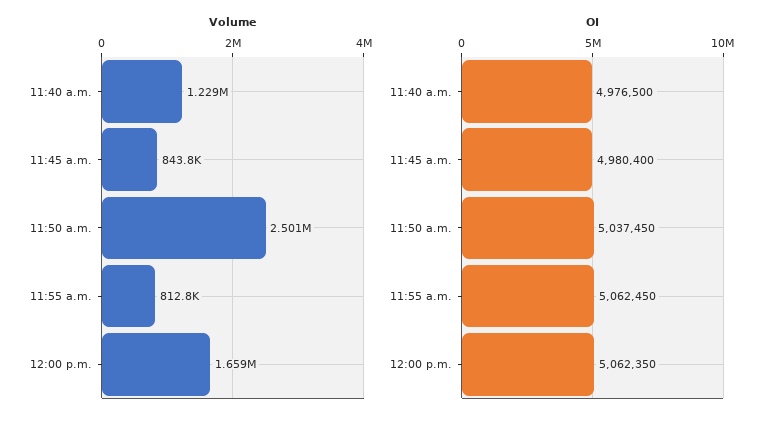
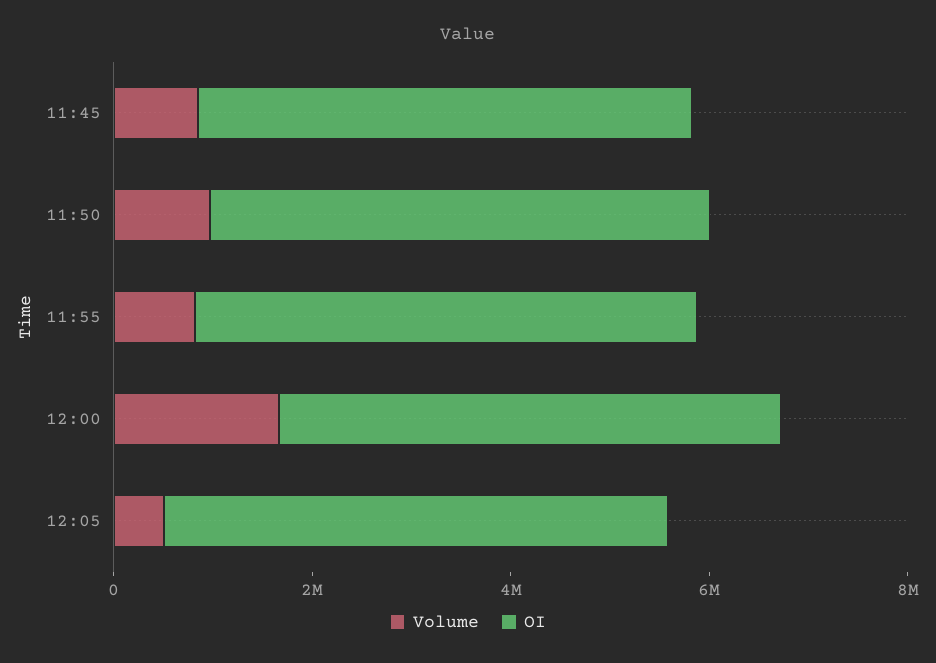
Volume, 11:40 a.m.: 1229000 -> none
Volume, 11:50 a.m.: 2501000 -> 1000000
OI, 11:40 a.m.: 4976500 -> none
Volume, 12:05: none -> 500000
OI, 12:05: none -> 5000000

